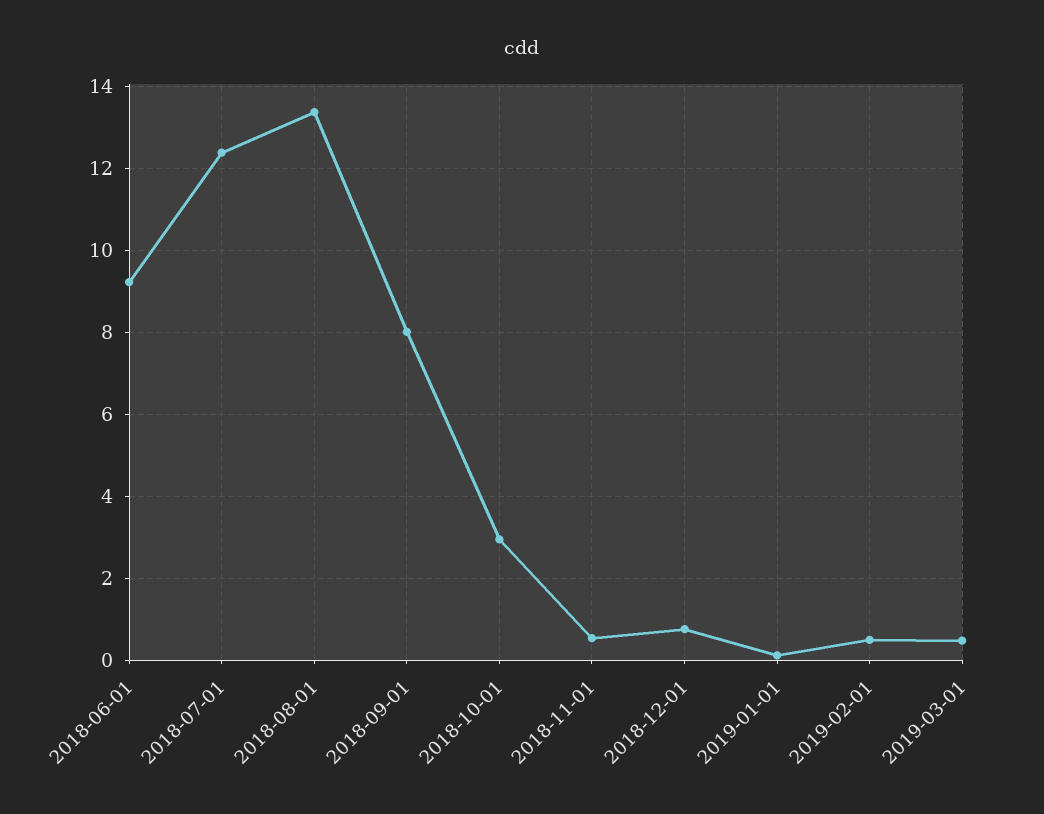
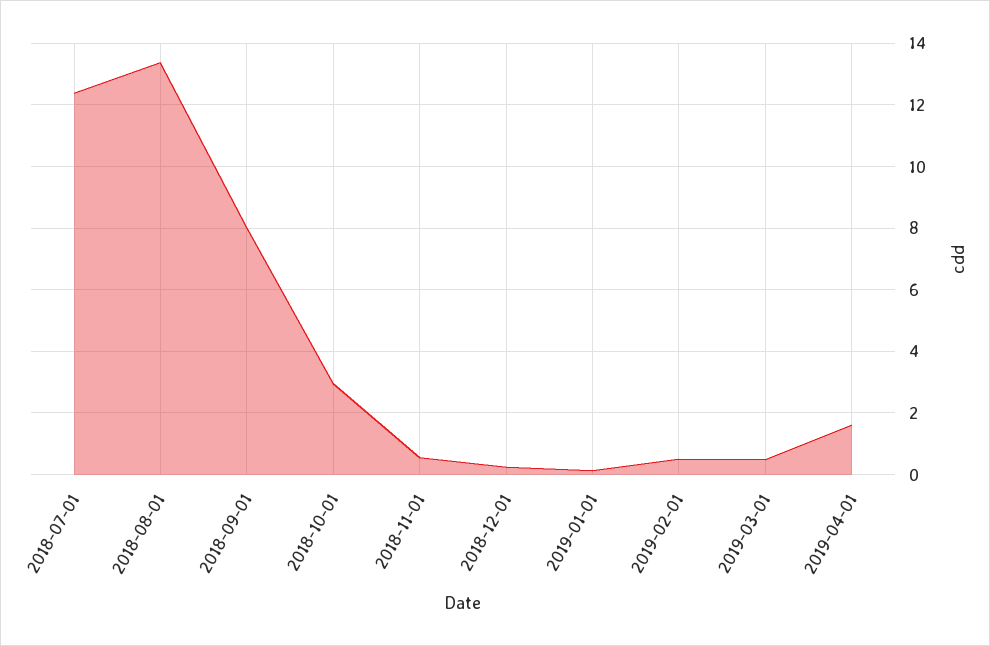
2018-06-01: 9.2 -> none
2018-12-01: 0.8 -> 0.2
2019-04-01: none -> 1.6

